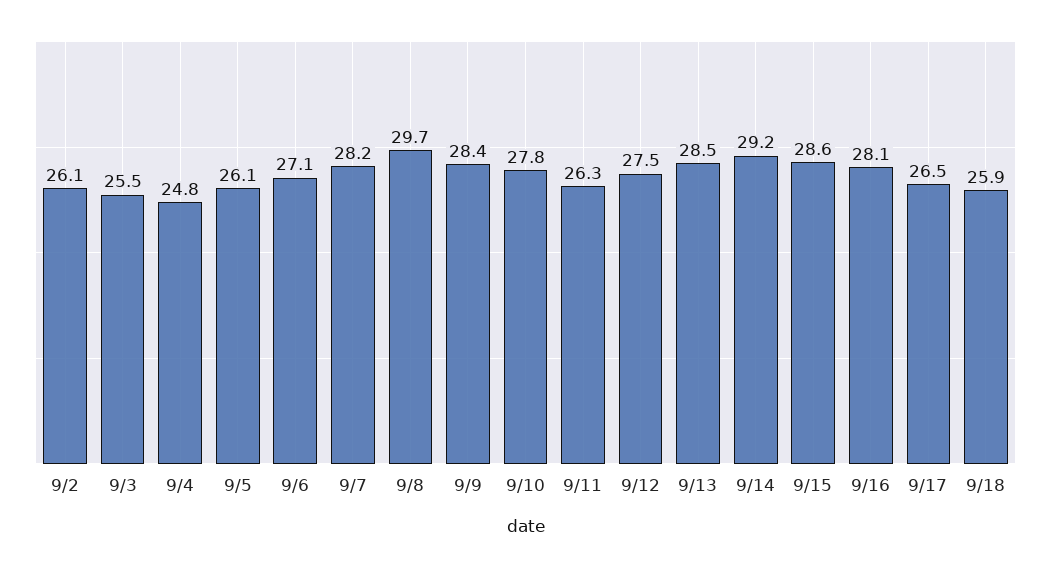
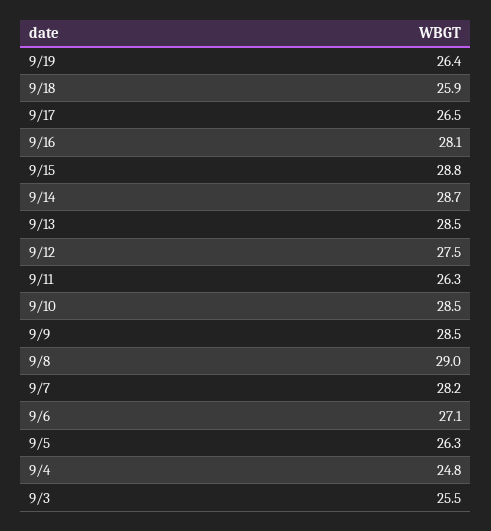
9/2: 26.1 -> none
9/5: 26.1 -> 26.3
9/8: 29.7 -> 29
9/9: 28.4 -> 28.5
9/10: 27.8 -> 28.5
9/14: 29.2 -> 28.7
9/15: 28.6 -> 28.8
9/19: none -> 26.4

